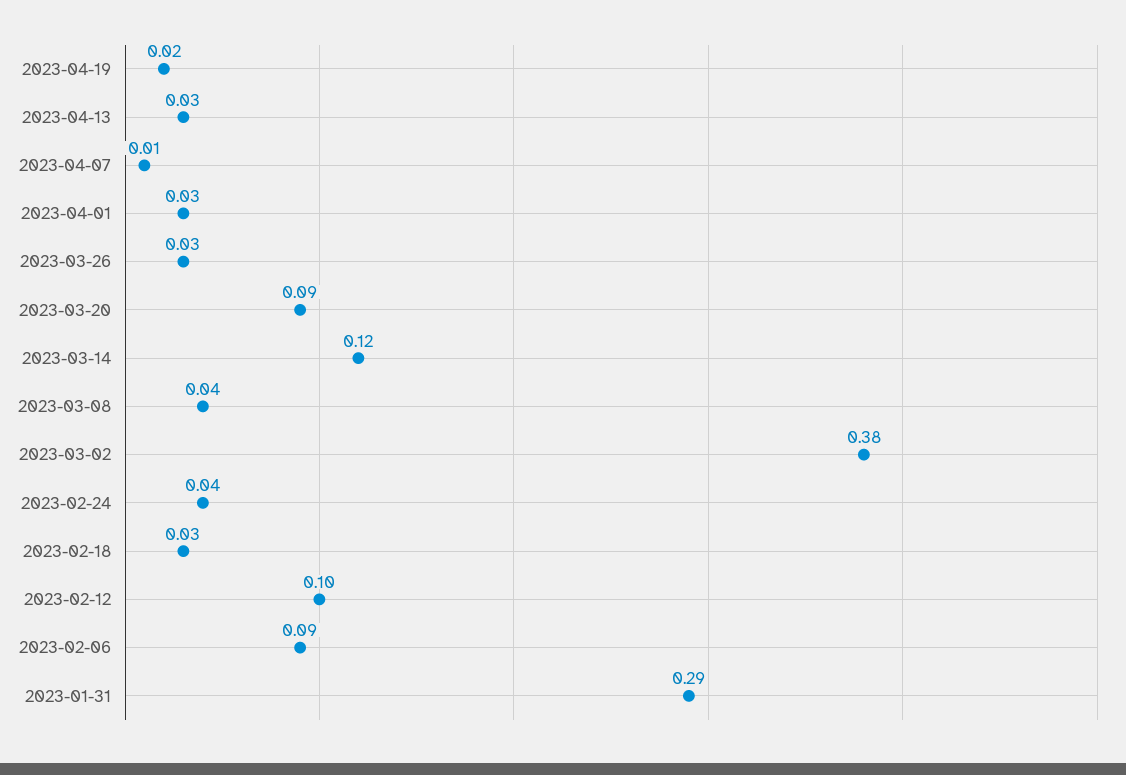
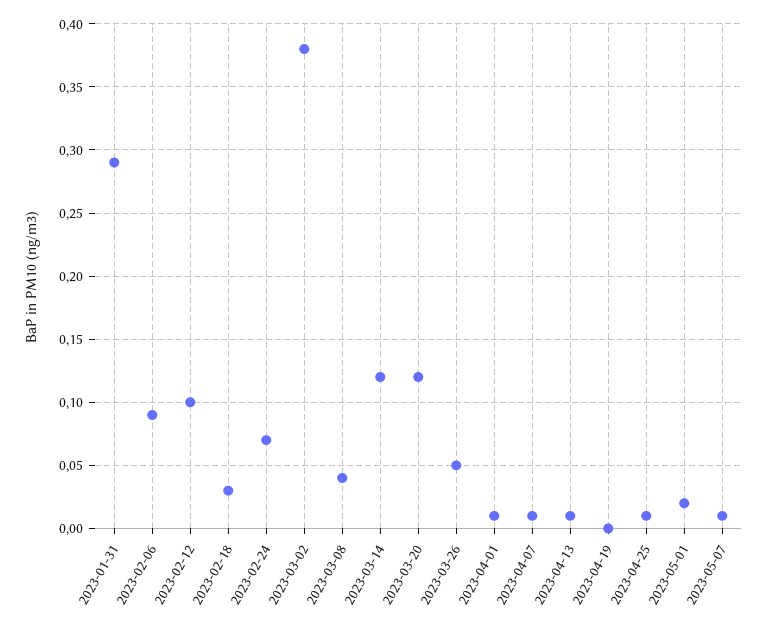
2023-04-19: 0.02 -> 0
2023-04-13: 0.03 -> 0.01
2023-04-01: 0.03 -> 0.01
2023-03-26: 0.03 -> 0.05
2023-03-20: 0.09 -> 0.12
2023-02-24: 0.04 -> 0.07
2023-04-25: none -> 0.01
2023-05-01: none -> 0.02
2023-05-07: none -> 0.01

